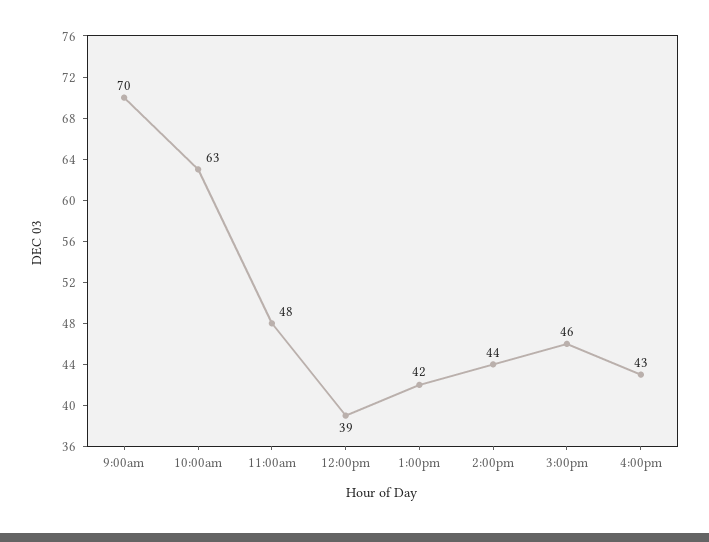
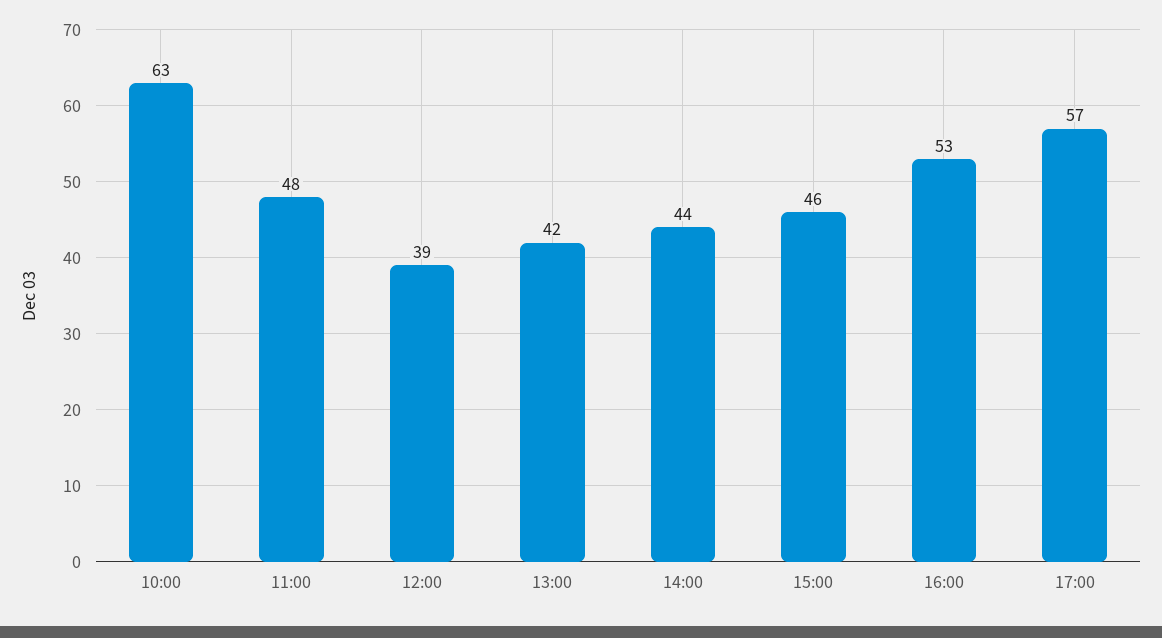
9:00am: 70 -> none
4:00pm: 43 -> 53
17:00: none -> 57

